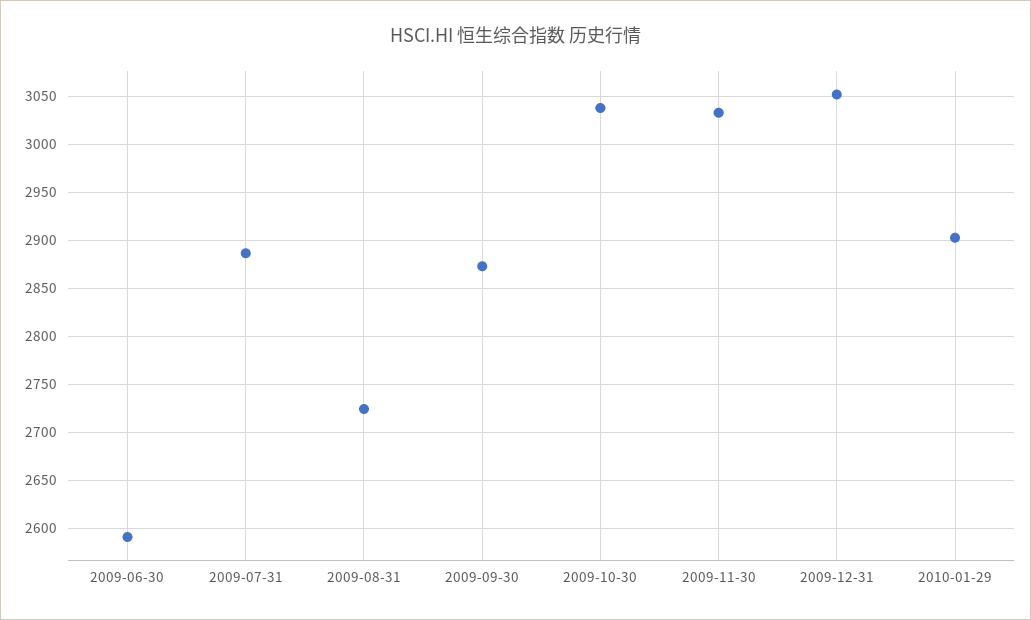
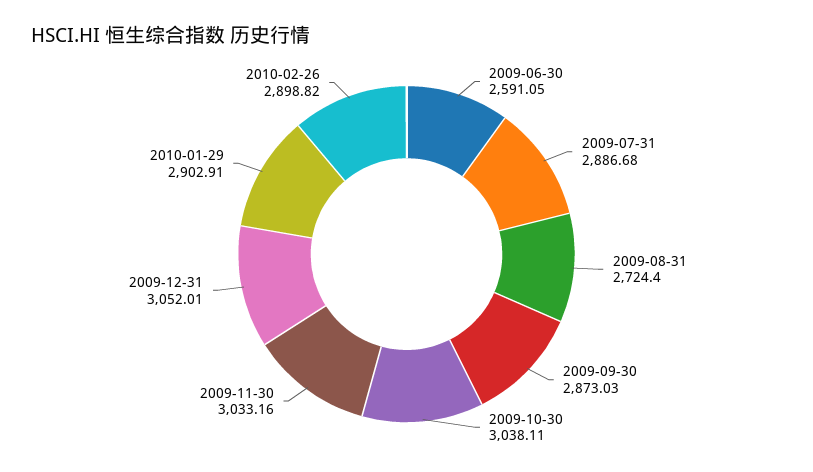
2010-02-26: none -> 2898.82

